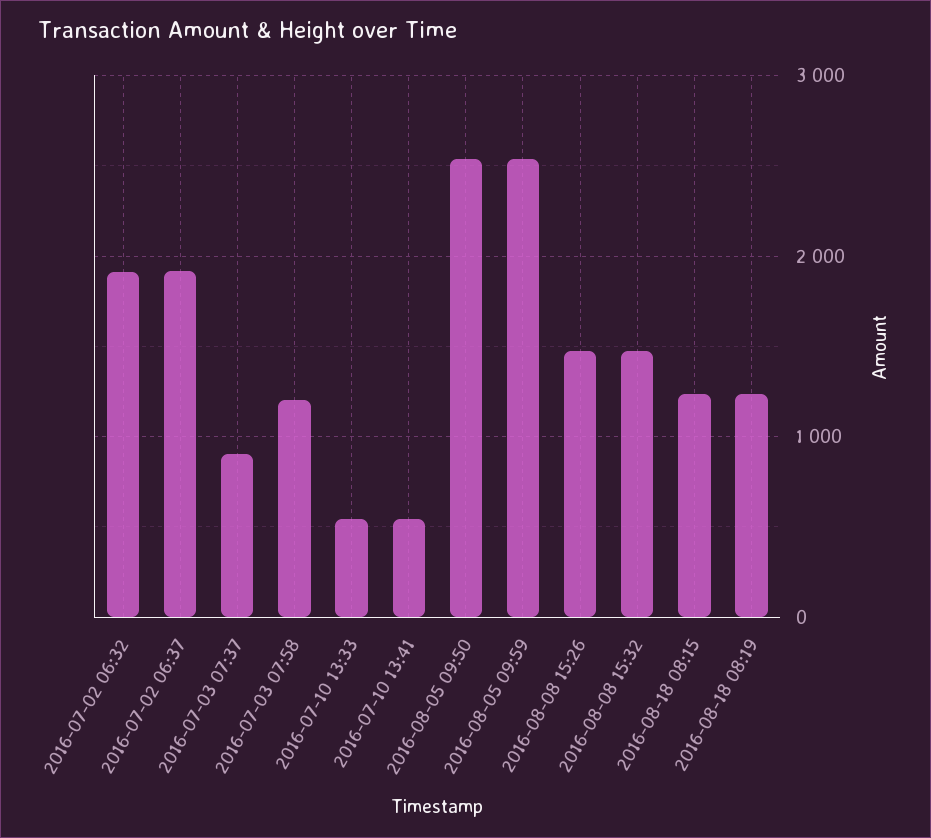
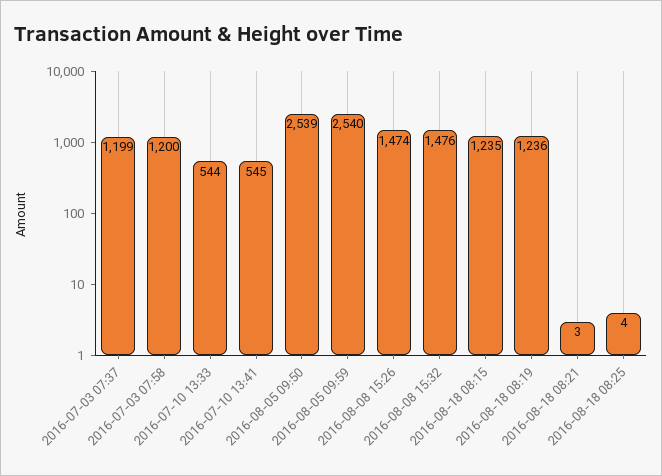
2016-07-02 06:32: 1900 -> none
2016-07-02 06:37: 1900 -> none
2016-07-03 07:37: 900 -> 1199
2016-08-18 08:21: none -> 3
2016-08-18 08:25: none -> 4

